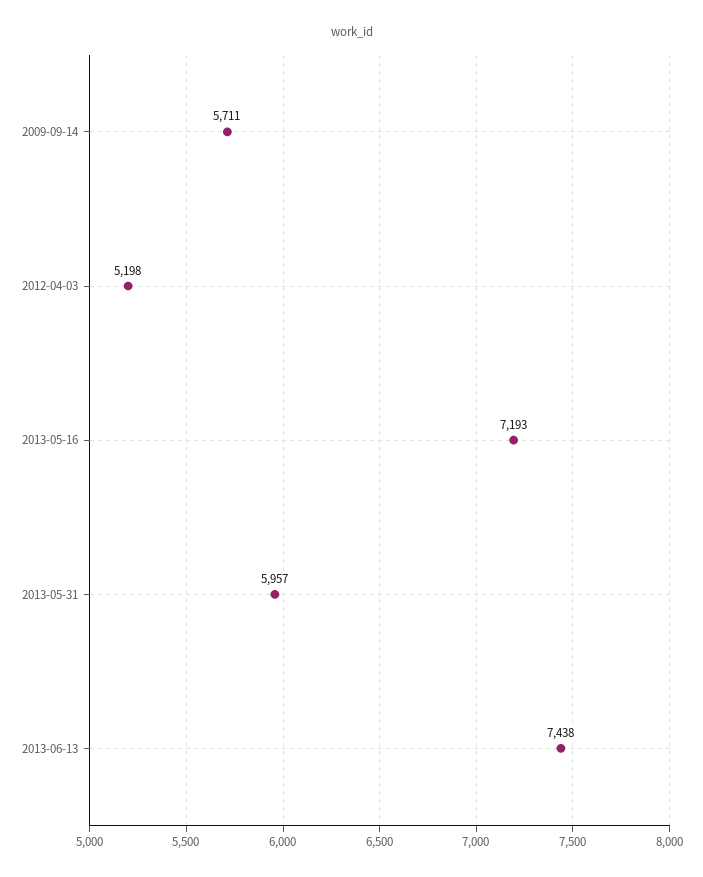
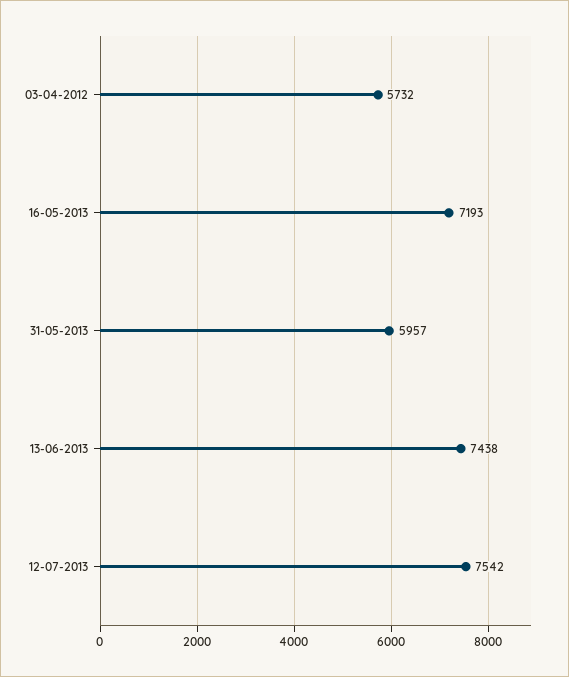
2009-09-14: 5711 -> none
2012-04-03: 5198 -> 5732
12-07-2013: none -> 7542

